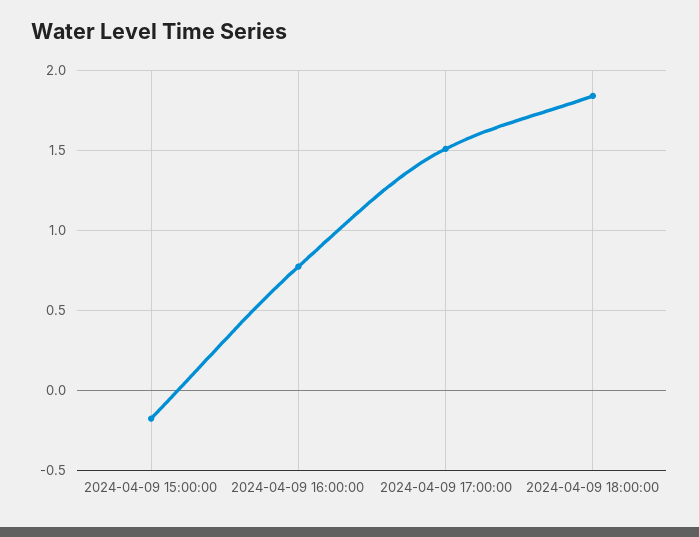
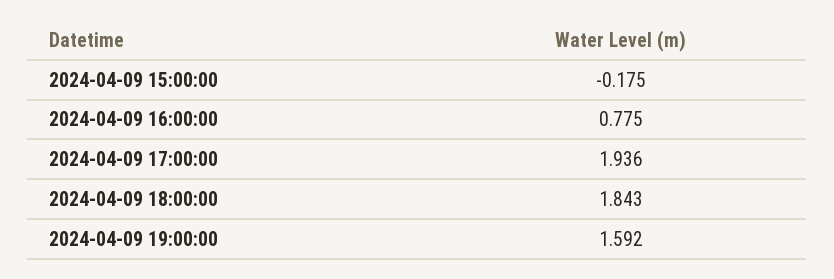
2024-04-09 17:00:00: 1.5 -> 1.936
2024-04-09 19:00:00: none -> 1.592

